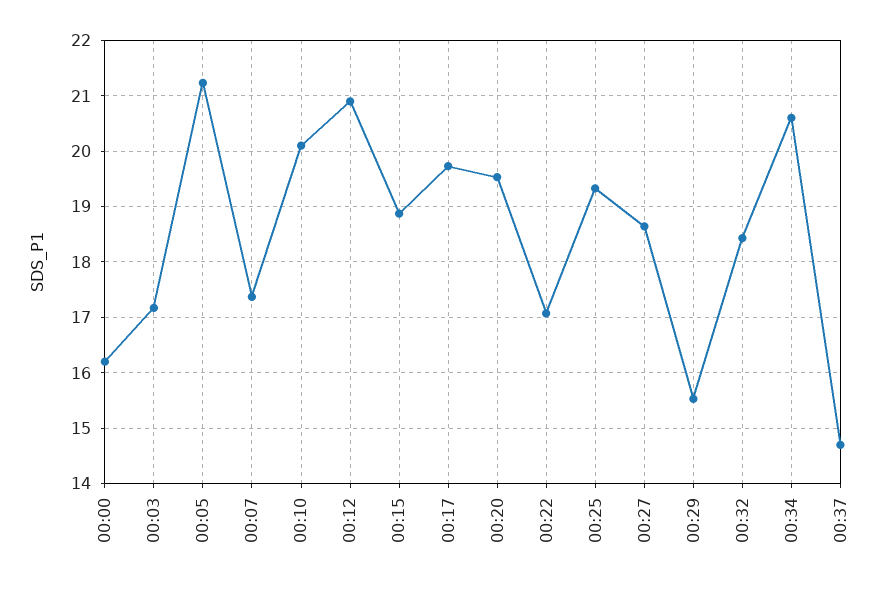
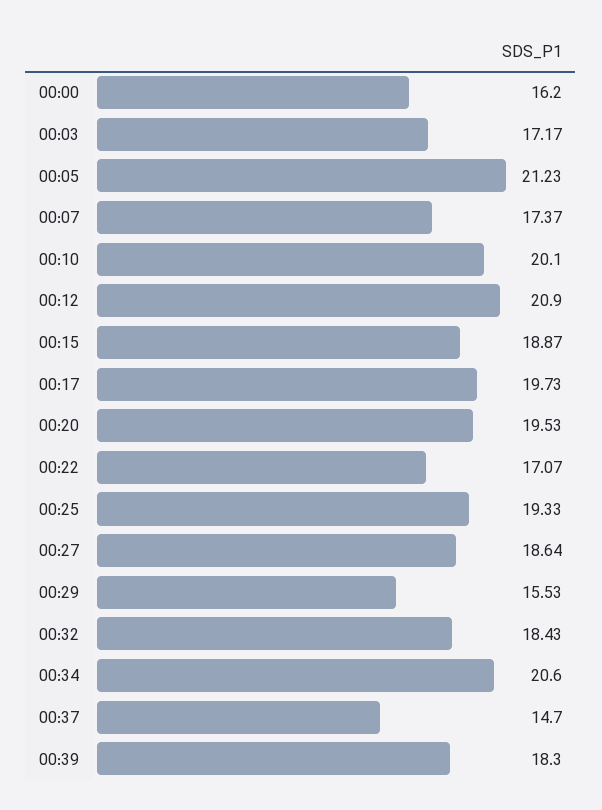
00:39: none -> 18.3

